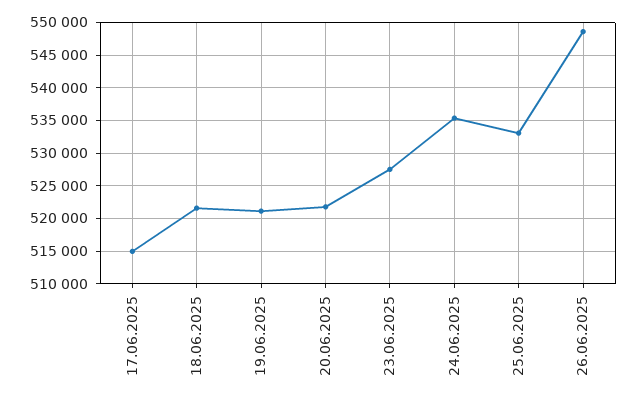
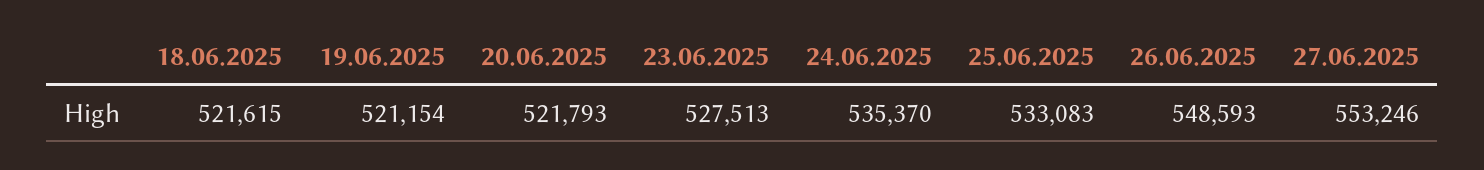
17.06.2025: 515000 -> none
27.06.2025: none -> 553246

